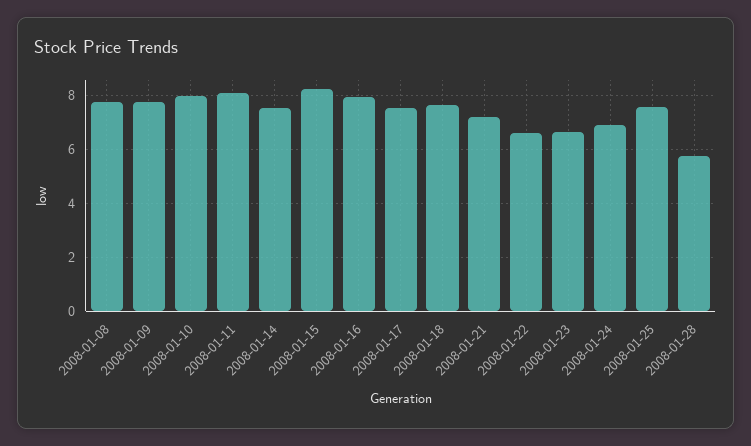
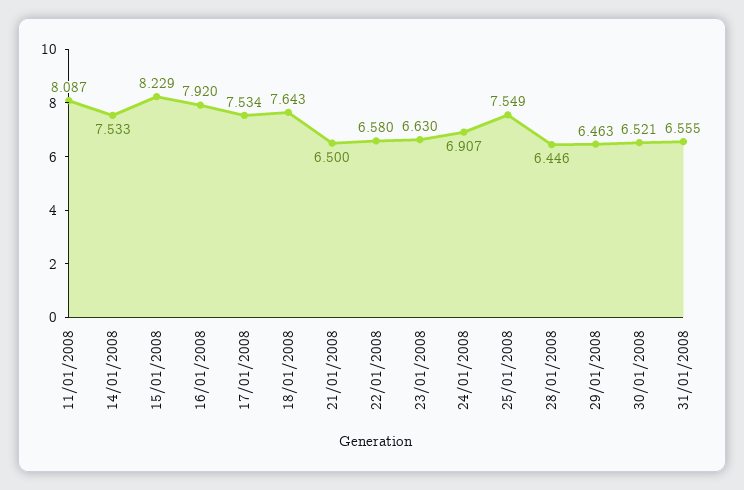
2008-01-08: 7.75 -> none
2008-01-09: 7.75 -> none
2008-01-10: 8 -> none
2008-01-21: 7.25 -> 6.5
2008-01-28: 5.75 -> 6.446
29/01/2008: none -> 6.463
30/01/2008: none -> 6.521
31/01/2008: none -> 6.555

